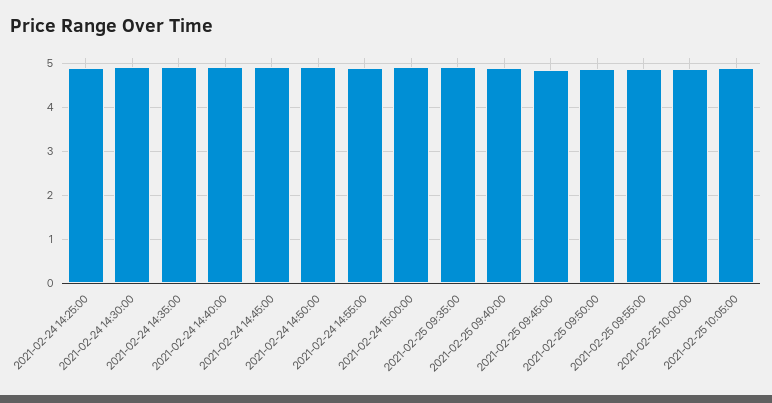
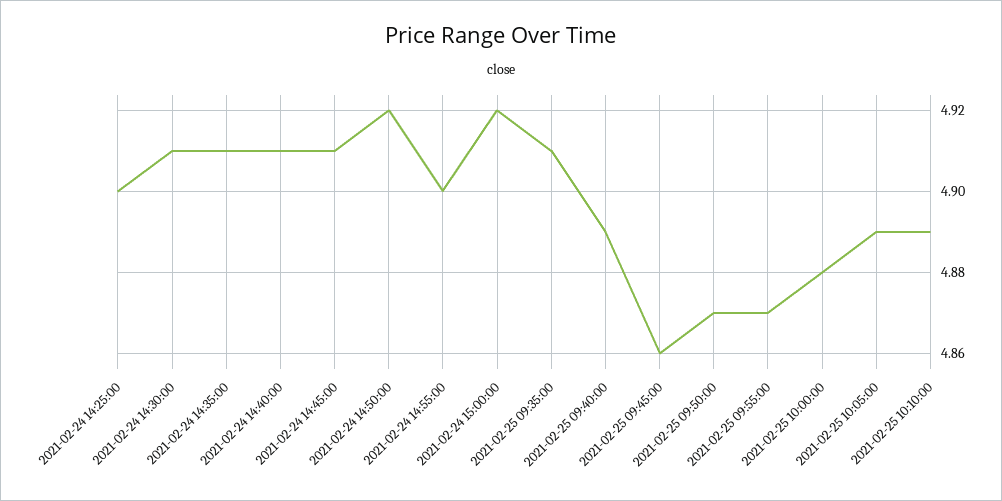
2021-02-25 10:10:00: none -> 4.89

